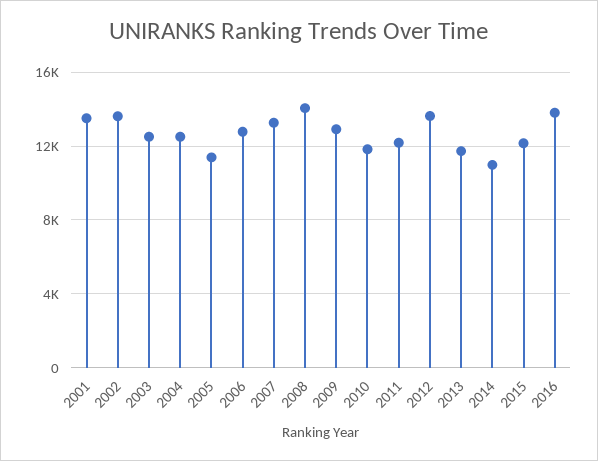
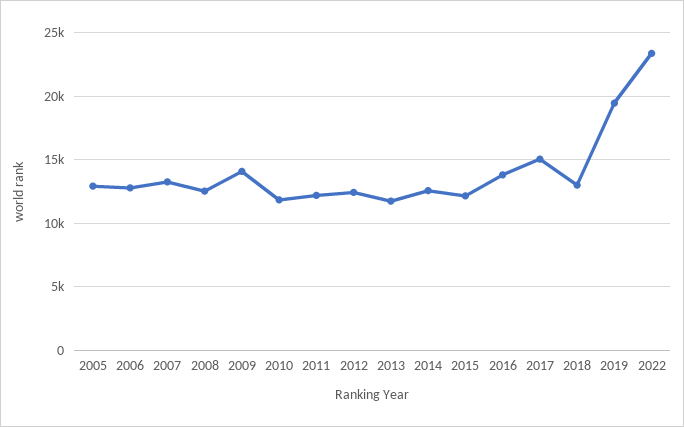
2001: 13500 -> none
2002: 13500 -> none
2003: 12500 -> none
2004: 12500 -> none
2005: 11500 -> 13000
2008: 14000 -> 12500
2009: 13000 -> 14000
2012: 13500 -> 12500
2014: 11000 -> 12500
2017: none -> 15000
2018: none -> 13000
2019: none -> 19500
2022: none -> 23500

